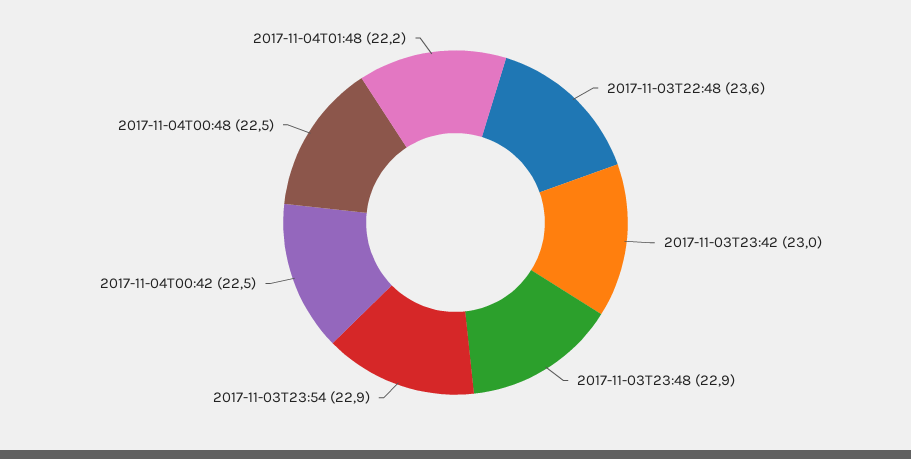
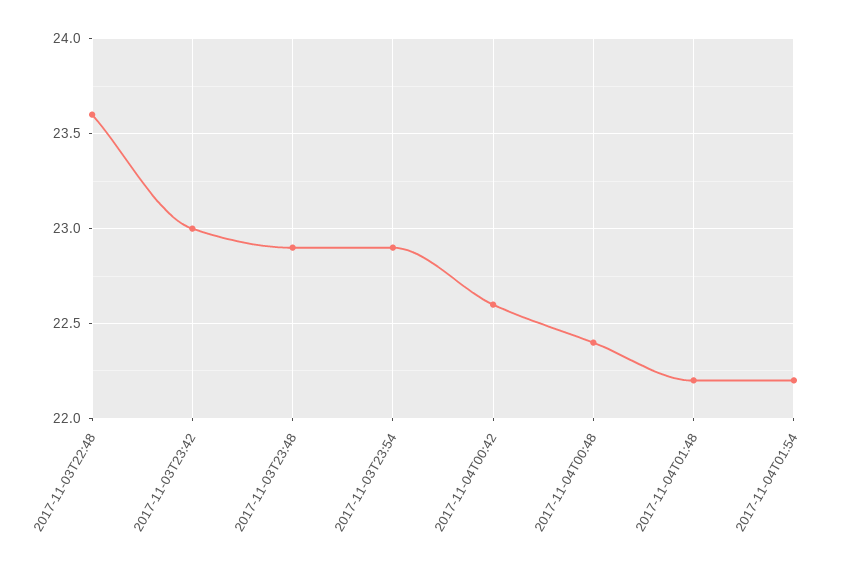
2017-11-04T00:42: 22.5 -> 22.6
2017-11-04T00:48: 22.5 -> 22.4
2017-11-04T01:54: none -> 22.2

